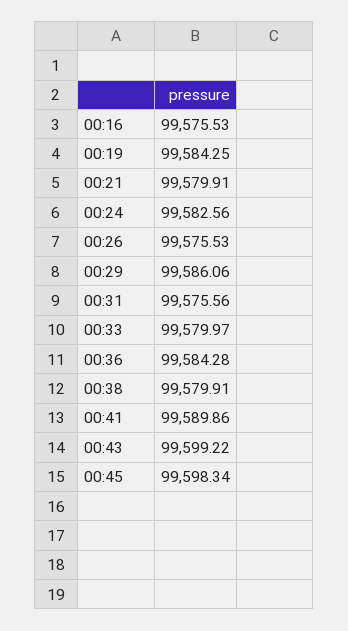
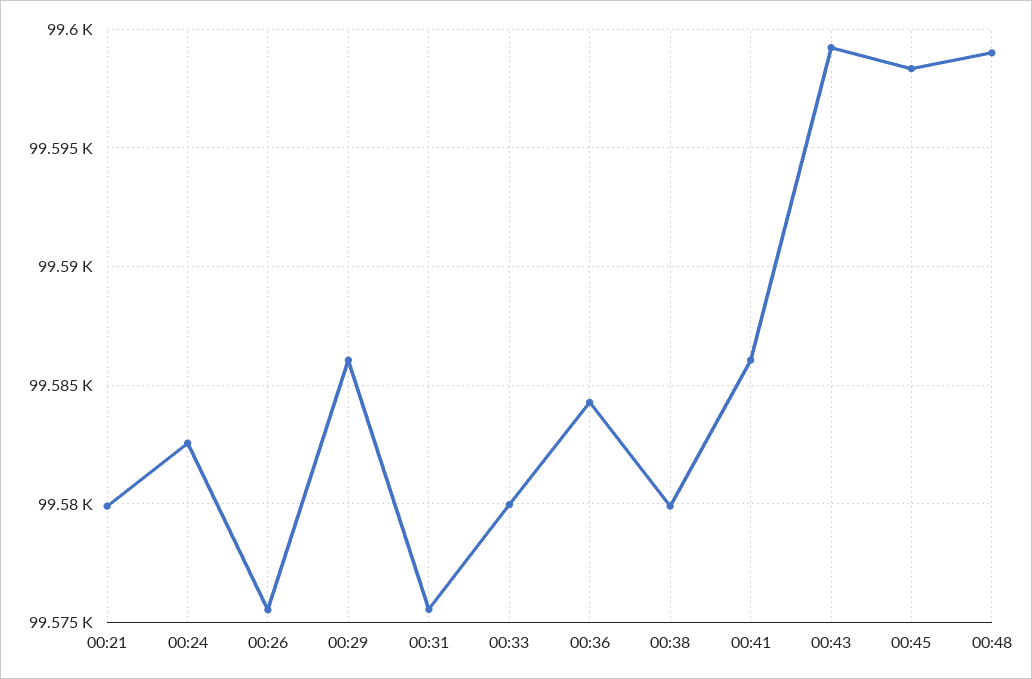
00:16: 99575.53 -> none
00:19: 99584.25 -> none
00:41: 99589.86 -> 99586
00:48: none -> 99599

